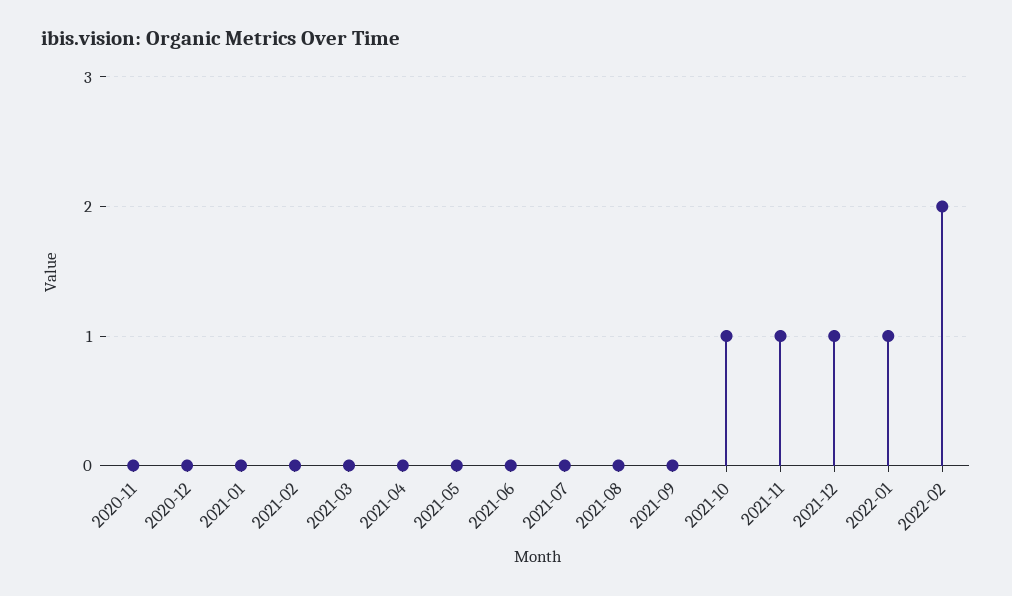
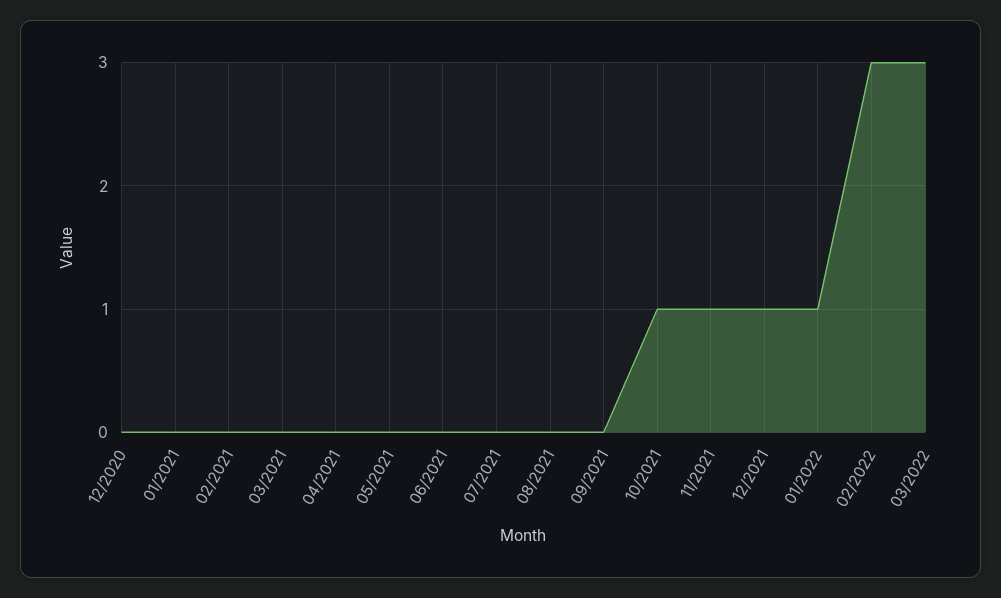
2020-11: 0 -> none
2022-02: 2 -> 3
03/2022: none -> 3

